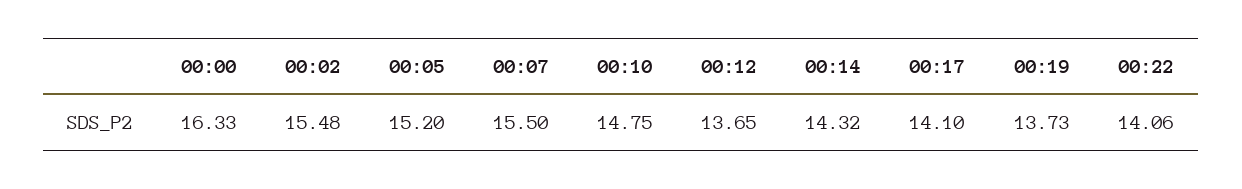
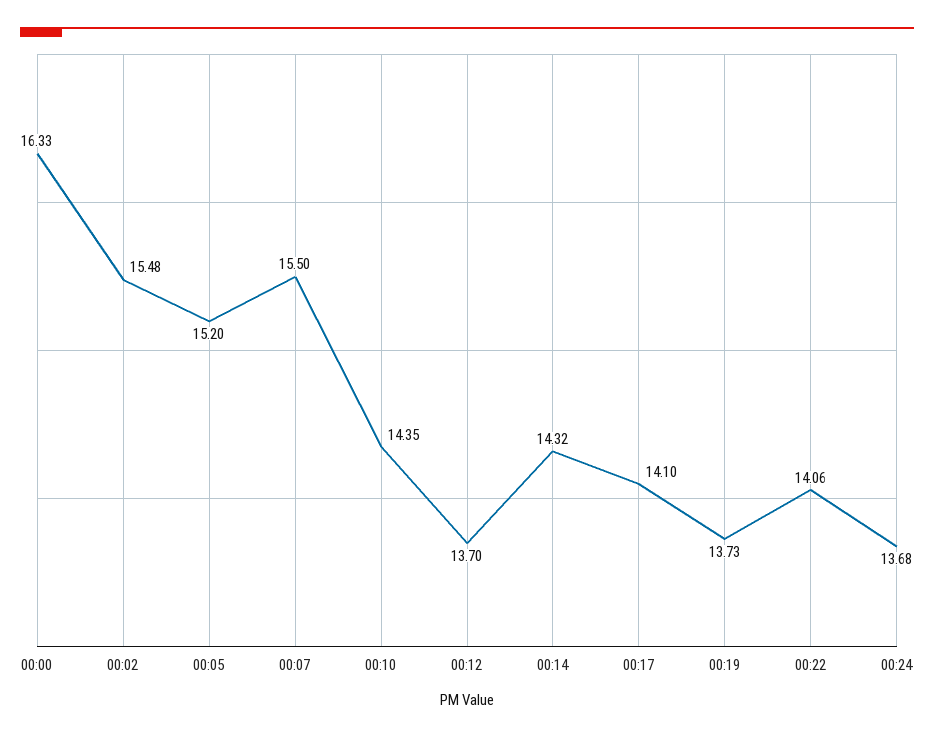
00:10: 14.75 -> 14.35
00:12: 13.65 -> 13.7
00:24: none -> 13.68

